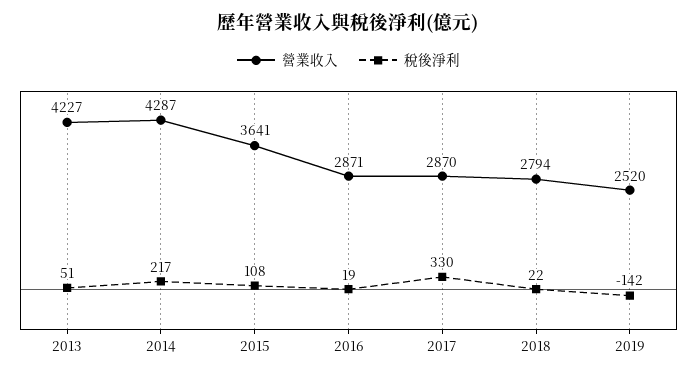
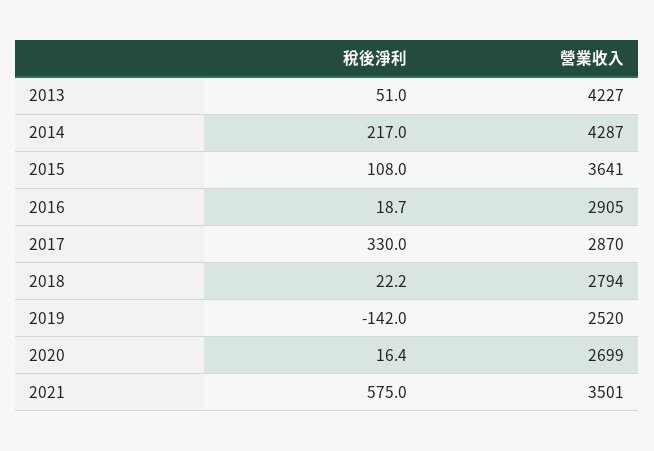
營業收入, 2016: 2871 -> 2905
稅後淨利, 2020: none -> 16.4
營業收入, 2020: none -> 2699
稅後淨利, 2021: none -> 575
營業收入, 2021: none -> 3501

